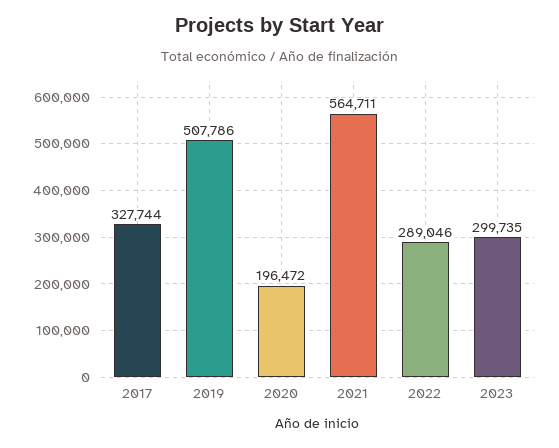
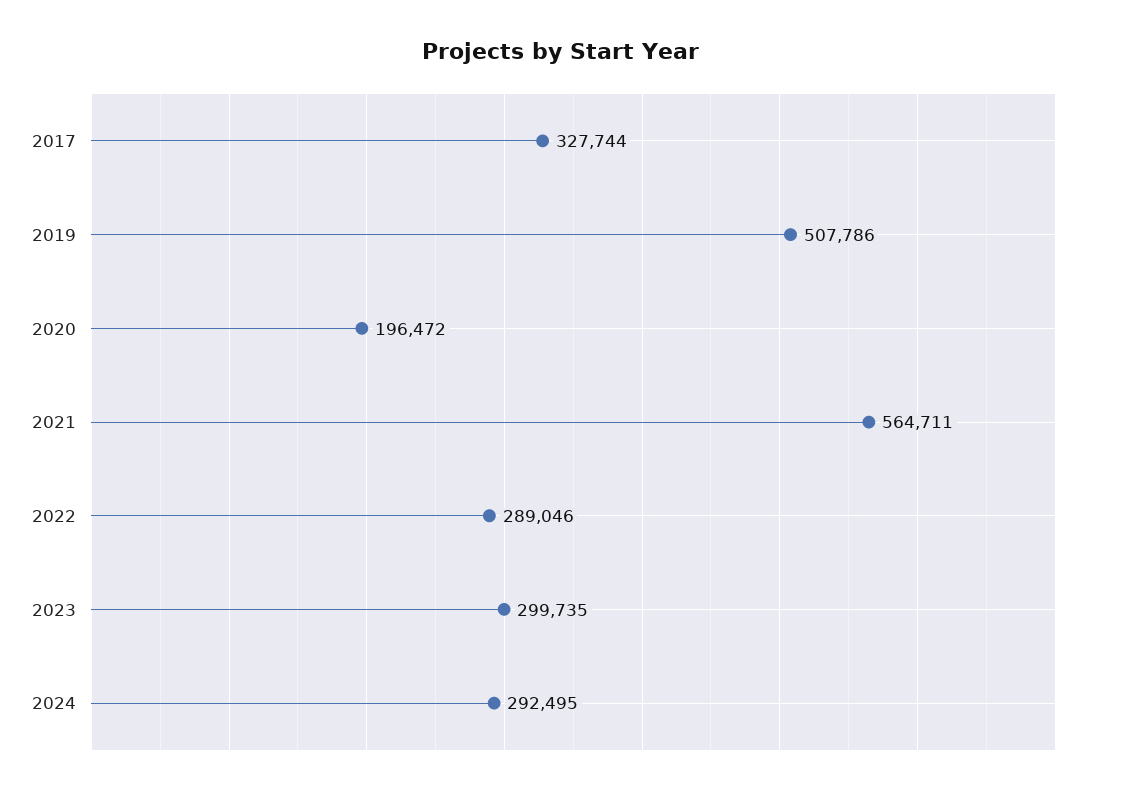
2024: none -> 292495

